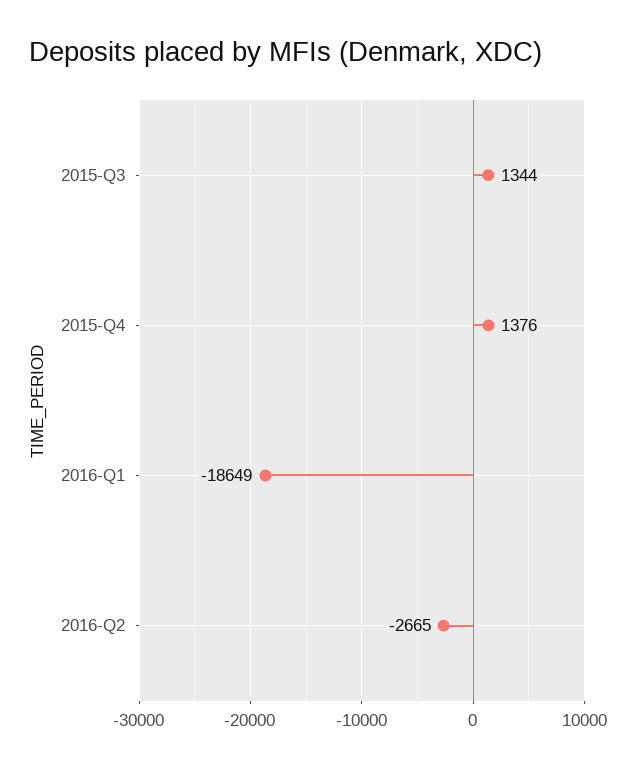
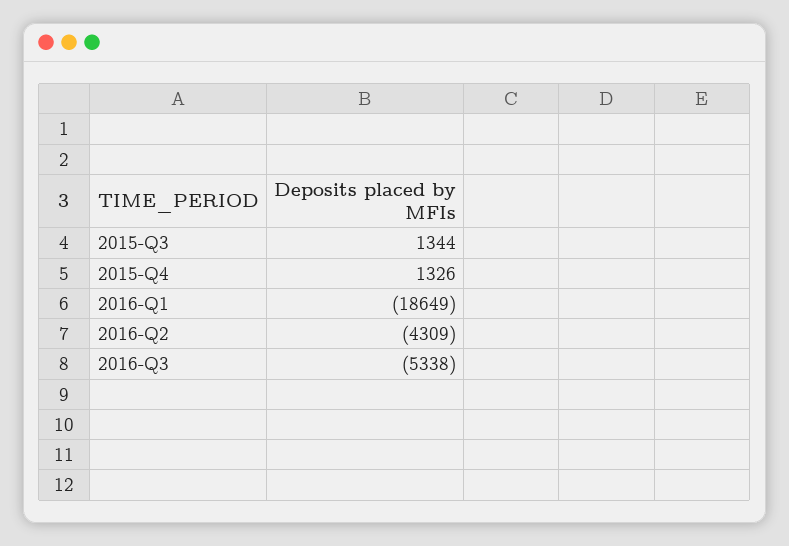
2015-Q4: 1376 -> 1326
2016-Q2: -2665 -> -4309
2016-Q3: none -> -5338

